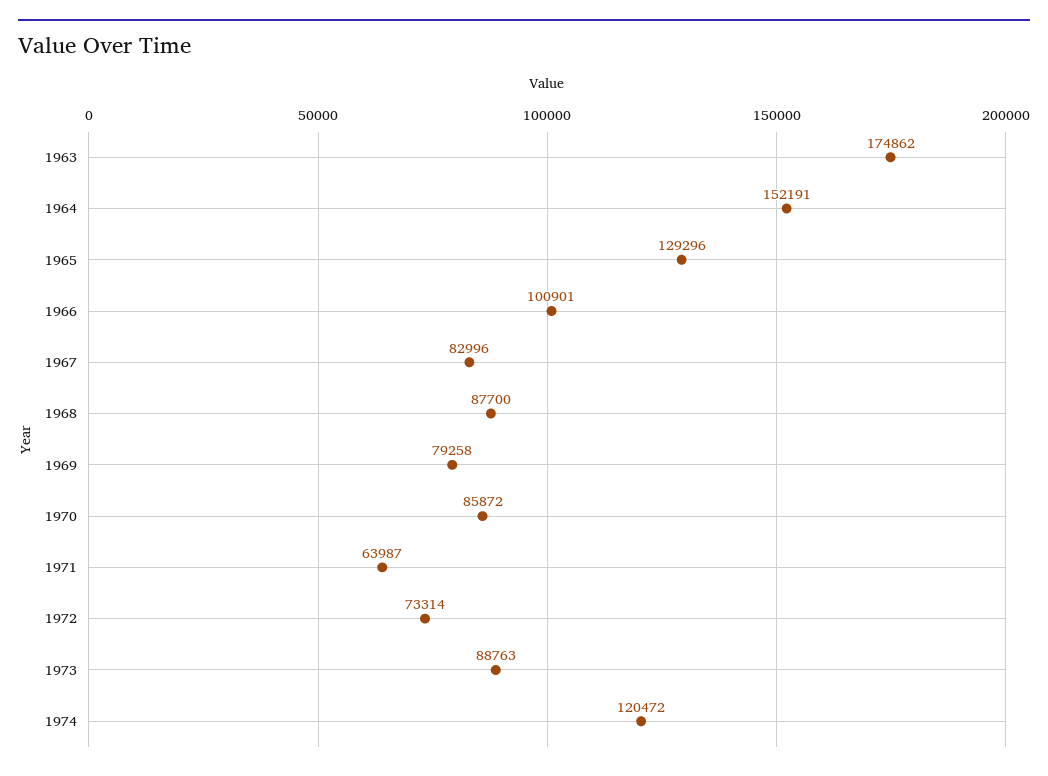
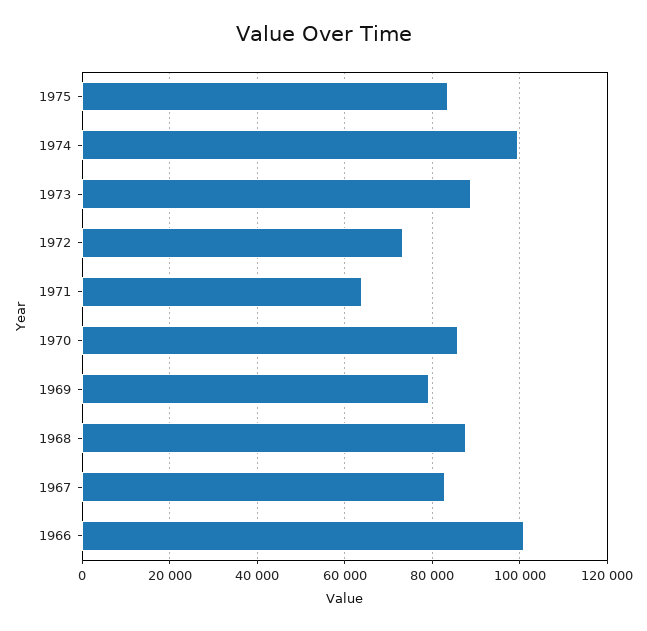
1963: 174862 -> none
1964: 152191 -> none
1965: 129296 -> none
1974: 120472 -> 100000
1975: none -> 84000

